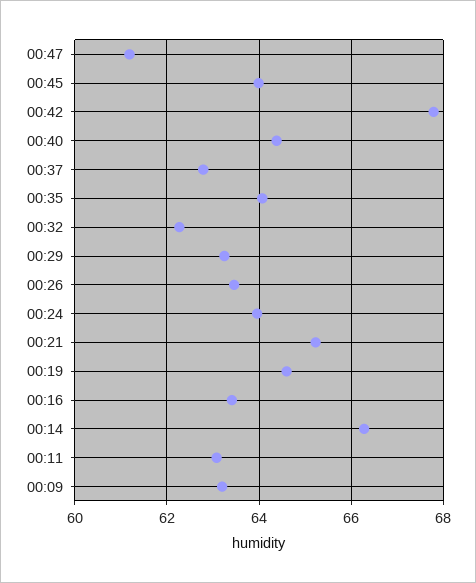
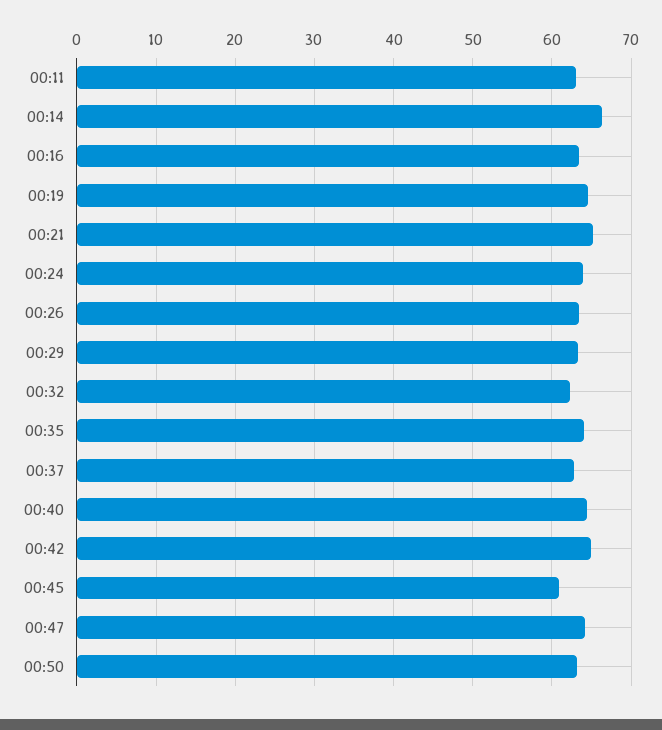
00:47: 61.2 -> 64
00:45: 64 -> 61
00:42: 67.8 -> 65
00:09: 63.2 -> none
00:50: none -> 63

